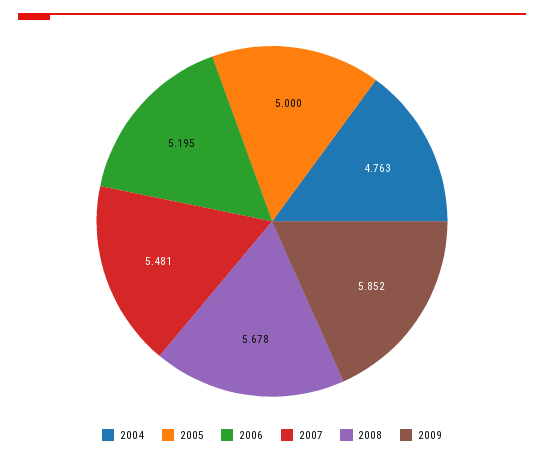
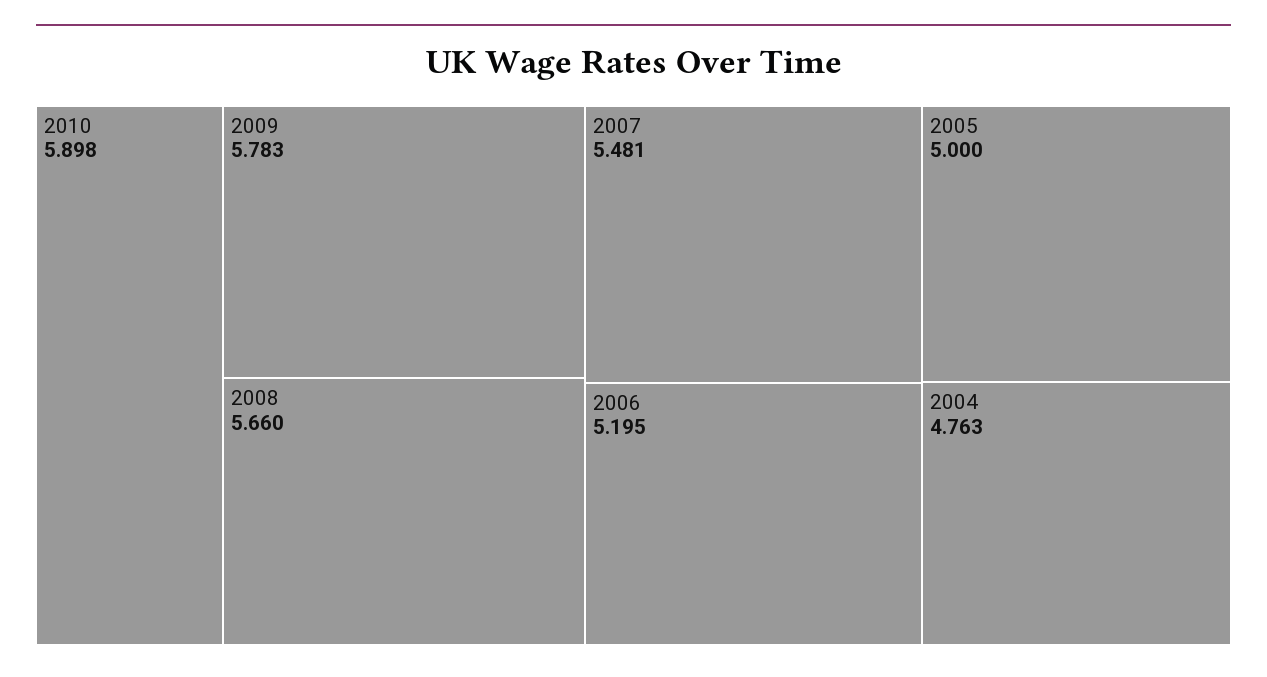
2008: 5.678 -> 5.66
2009: 5.852 -> 5.783
2010: none -> 5.898

